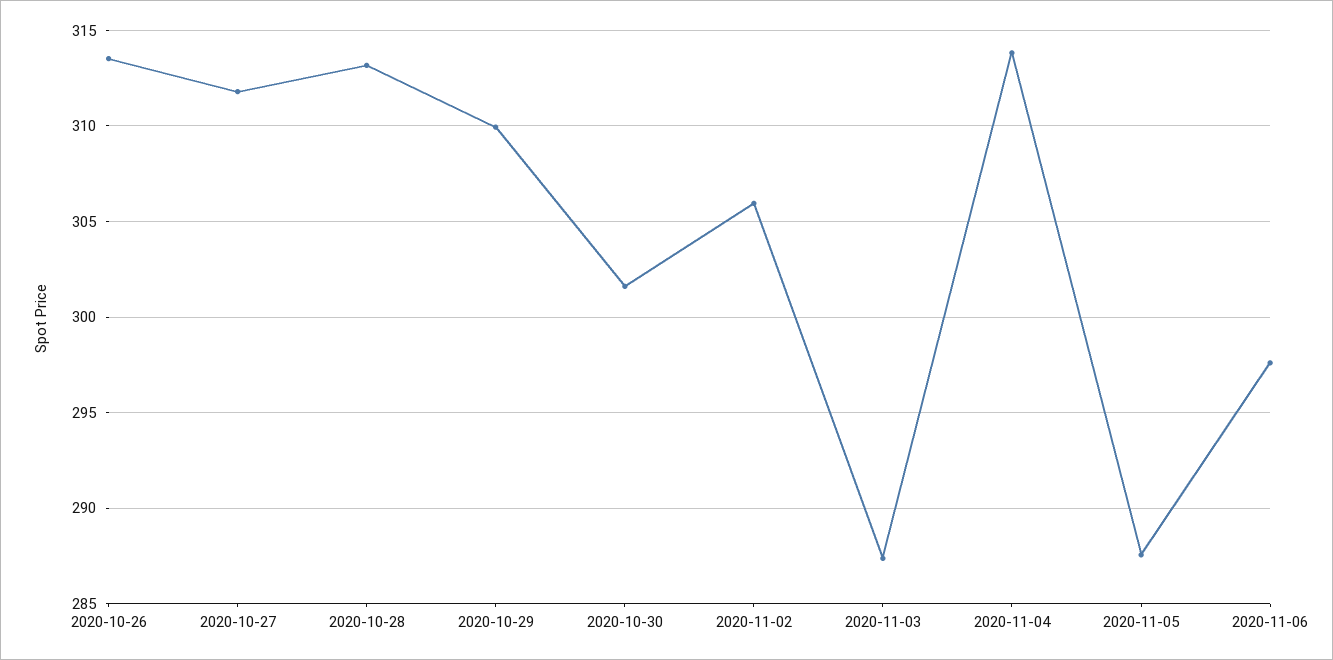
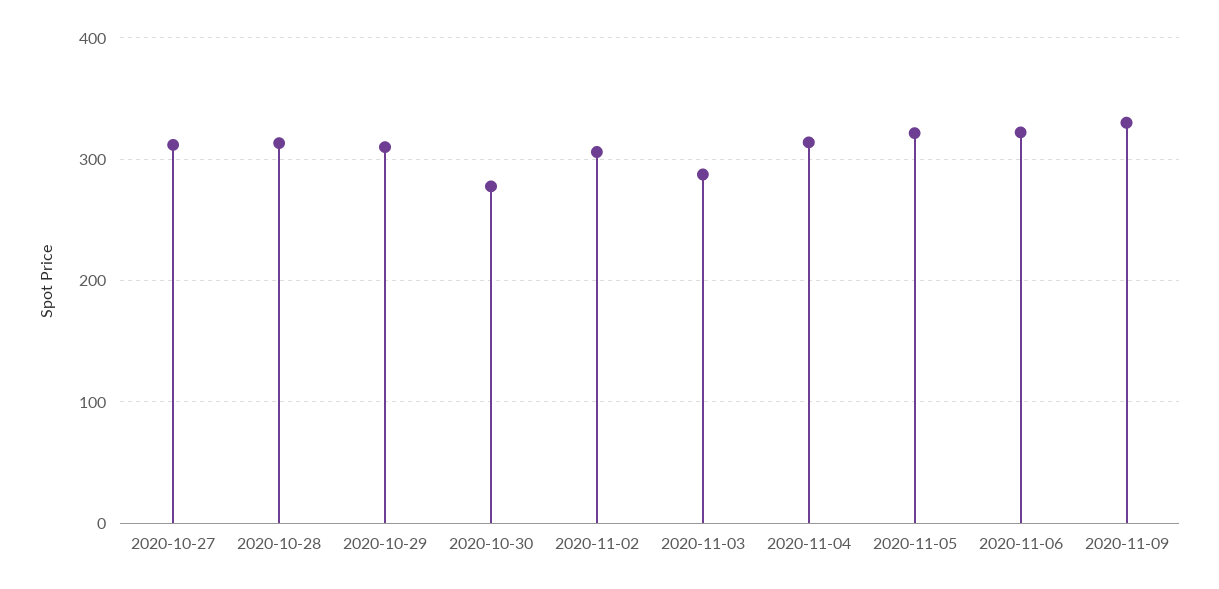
2020-10-26: 313.5 -> none
2020-10-30: 301.5 -> 280
2020-11-05: 287.5 -> 320
2020-11-06: 297.5 -> 320
2020-11-09: none -> 330

